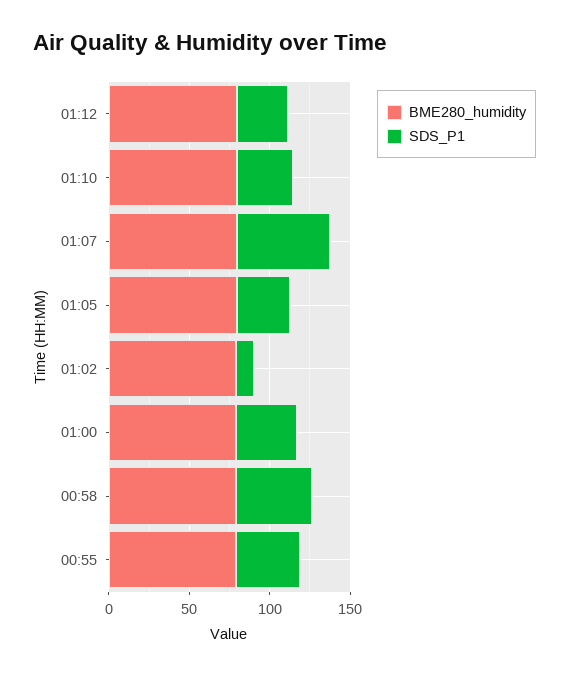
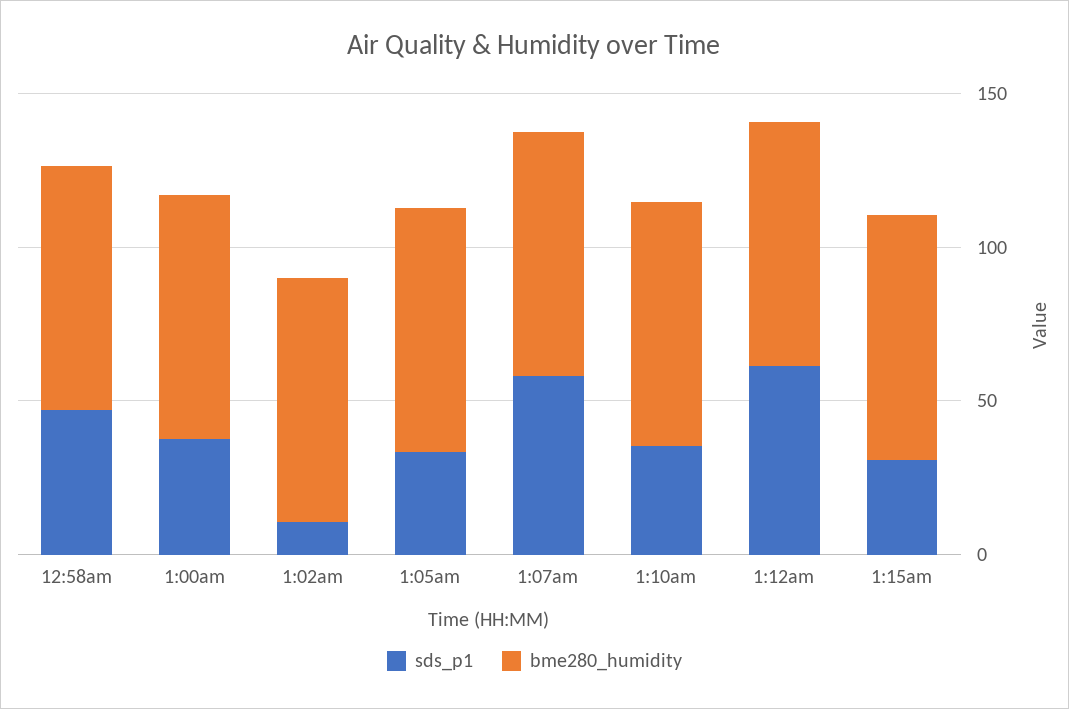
SDS_P1, 01:12: 30 -> 60
BME280_humidity, 00:55: 80 -> none
SDS_P1, 00:55: 40 -> none
SDS_P1, 1:15am: none -> 30
BME280_humidity, 1:15am: none -> 80

